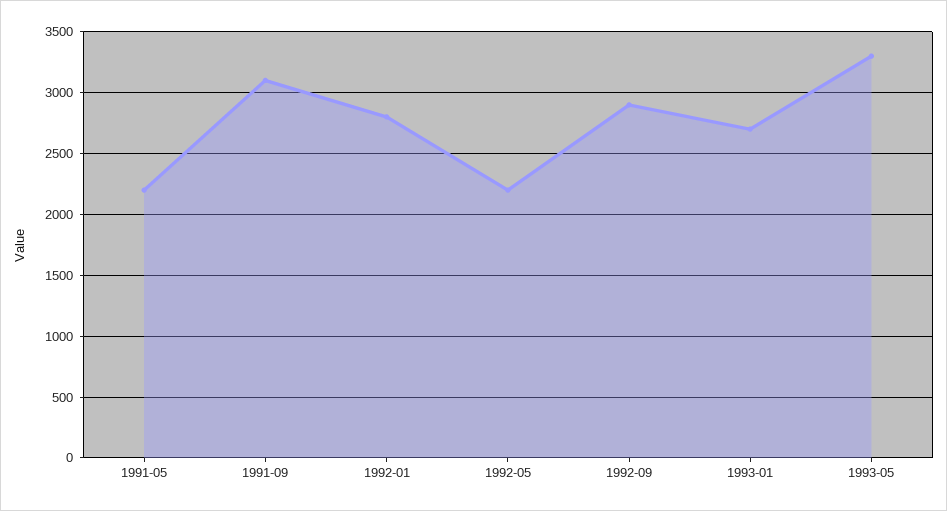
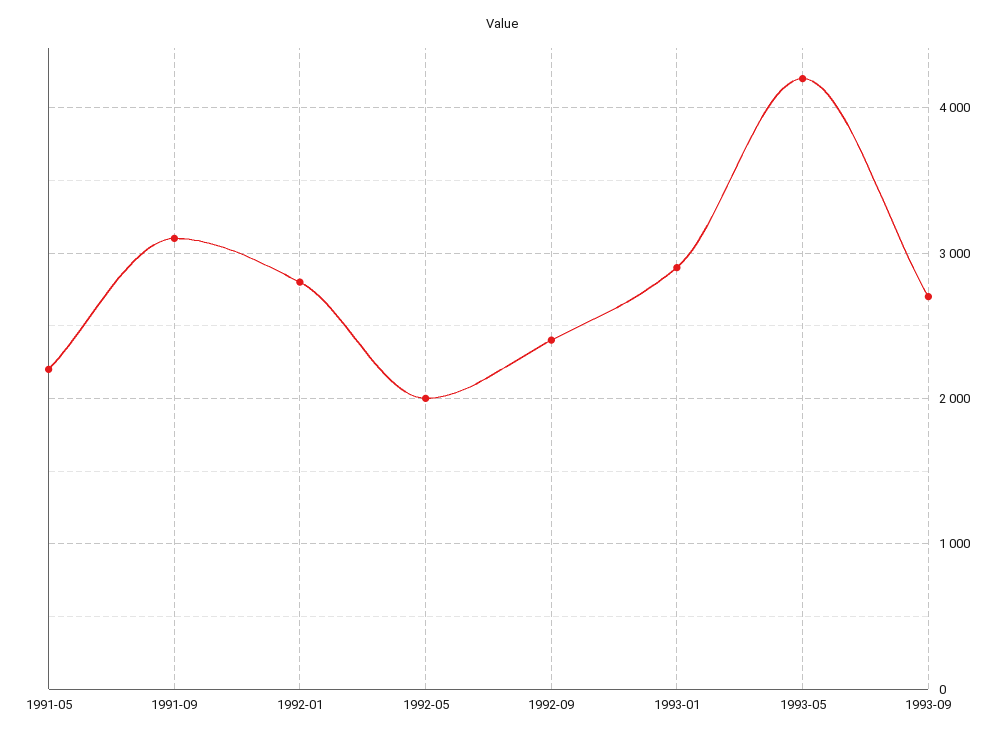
1992-05: 2200 -> 2000
1992-09: 2900 -> 2400
1993-01: 2700 -> 2900
1993-05: 3300 -> 4200
1993-09: none -> 2700

